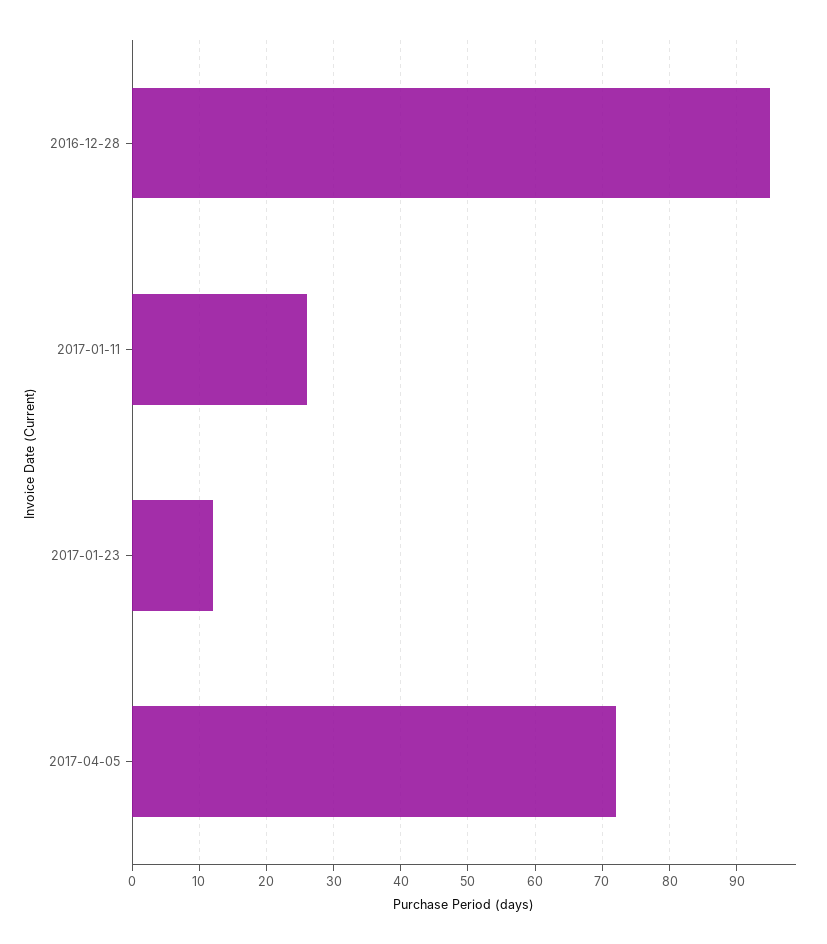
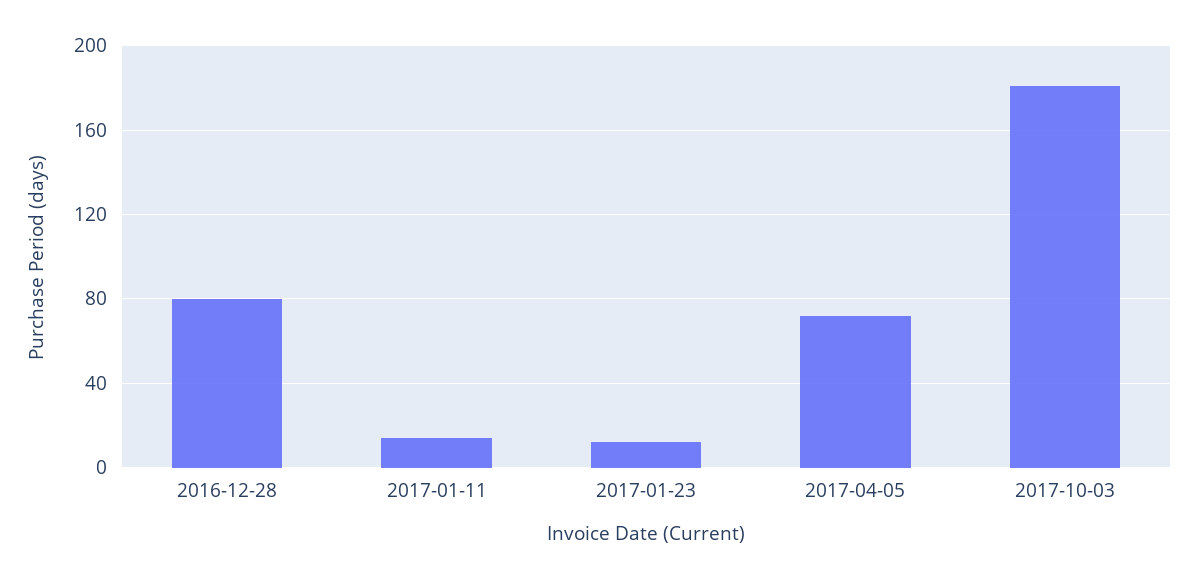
2016-12-28: 95 -> 80
2017-01-11: 26 -> 15
2017-10-03: none -> 180

